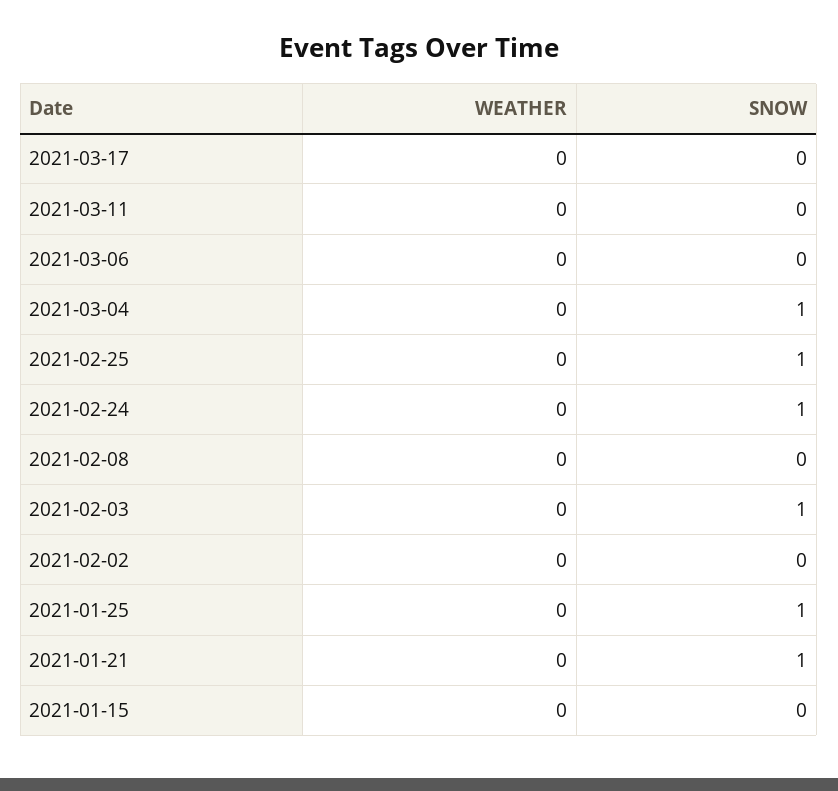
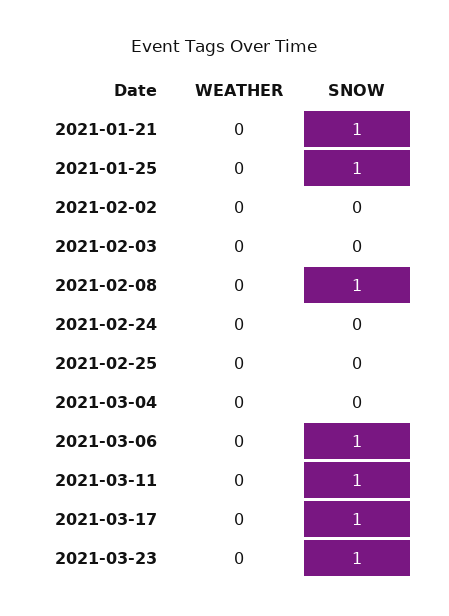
SNOW, 2021-03-17: 0 -> 1
SNOW, 2021-03-11: 0 -> 1
SNOW, 2021-03-06: 0 -> 1
SNOW, 2021-03-04: 1 -> 0
SNOW, 2021-02-25: 1 -> 0
SNOW, 2021-02-24: 1 -> 0
SNOW, 2021-02-08: 0 -> 1
SNOW, 2021-02-03: 1 -> 0
WEATHER, 2021-01-15: 0 -> none
SNOW, 2021-01-15: 0 -> none
WEATHER, 2021-03-23: none -> 0
SNOW, 2021-03-23: none -> 1

